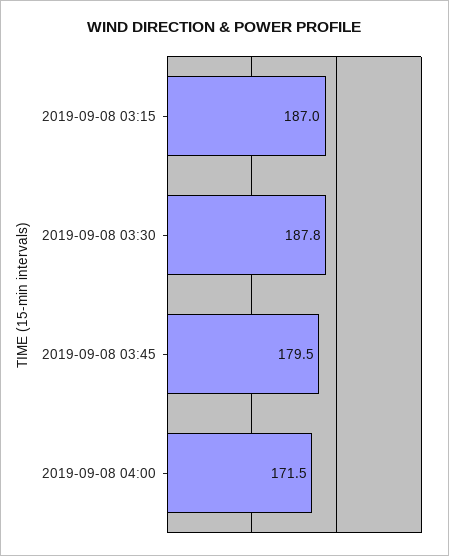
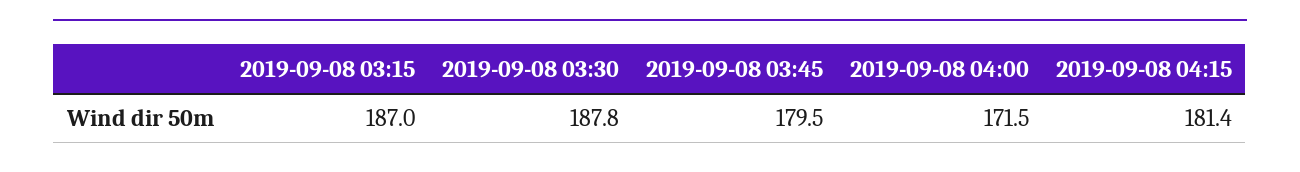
2019-09-08 04:15: none -> 181.4

